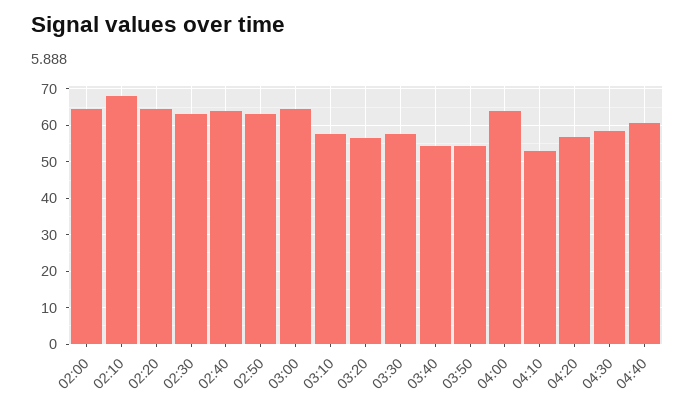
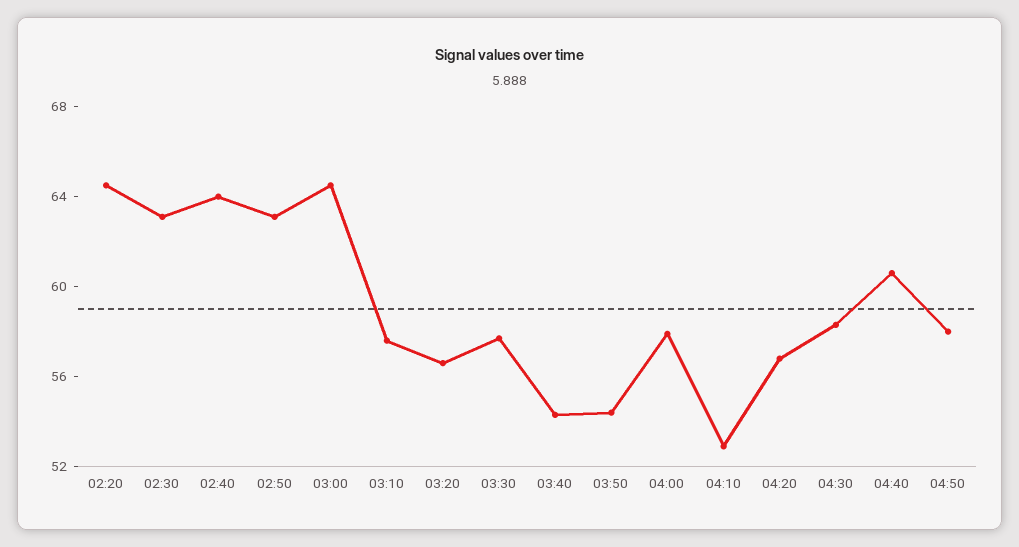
02:00: 64 -> none
02:10: 68 -> none
04:00: 64 -> 58
04:50: none -> 58

